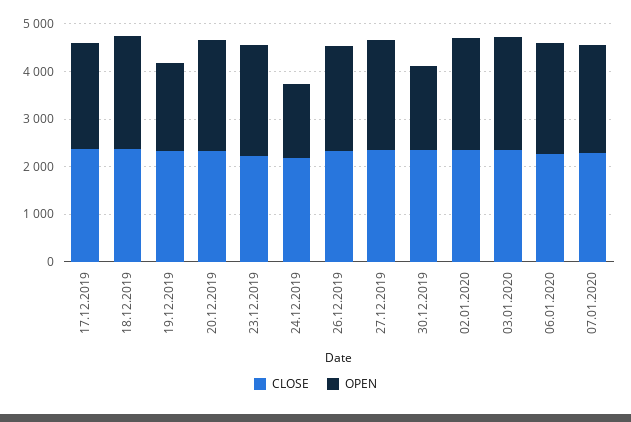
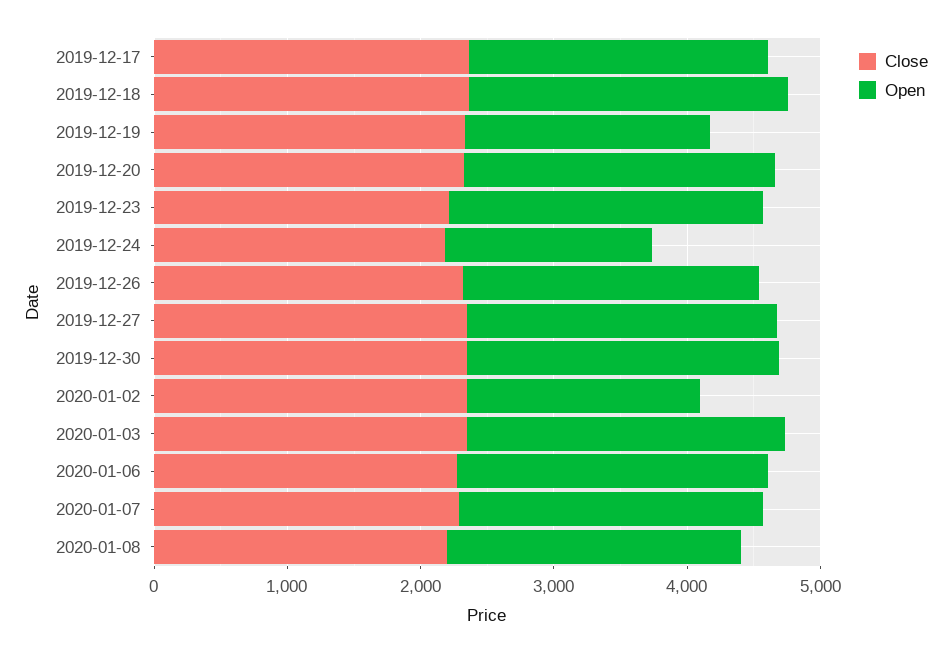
OPEN, 30.12.2019: 1800 -> 2400
OPEN, 02.01.2020: 2400 -> 1800
CLOSE, 2020-01-08: none -> 2200
OPEN, 2020-01-08: none -> 2200

